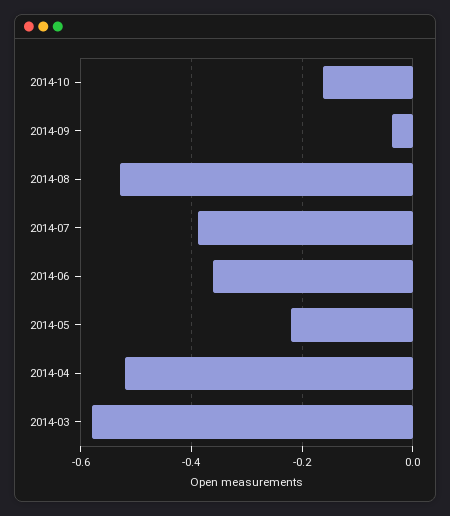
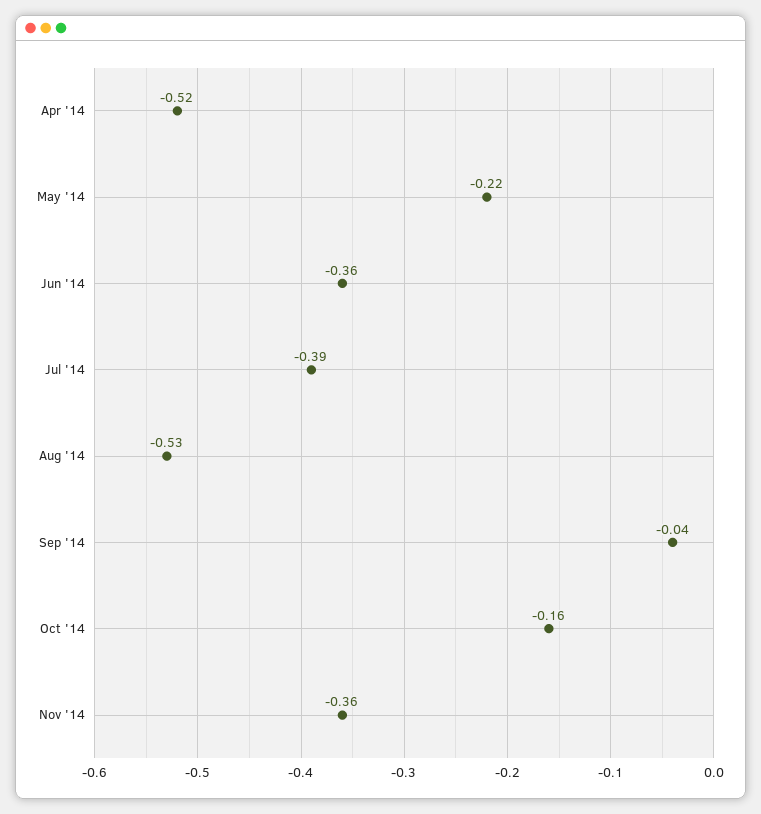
2014-03: -0.58 -> none
Nov '14: none -> -0.36

